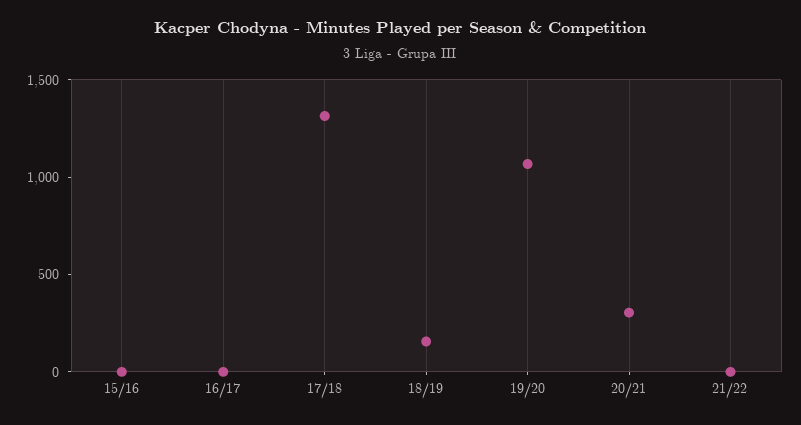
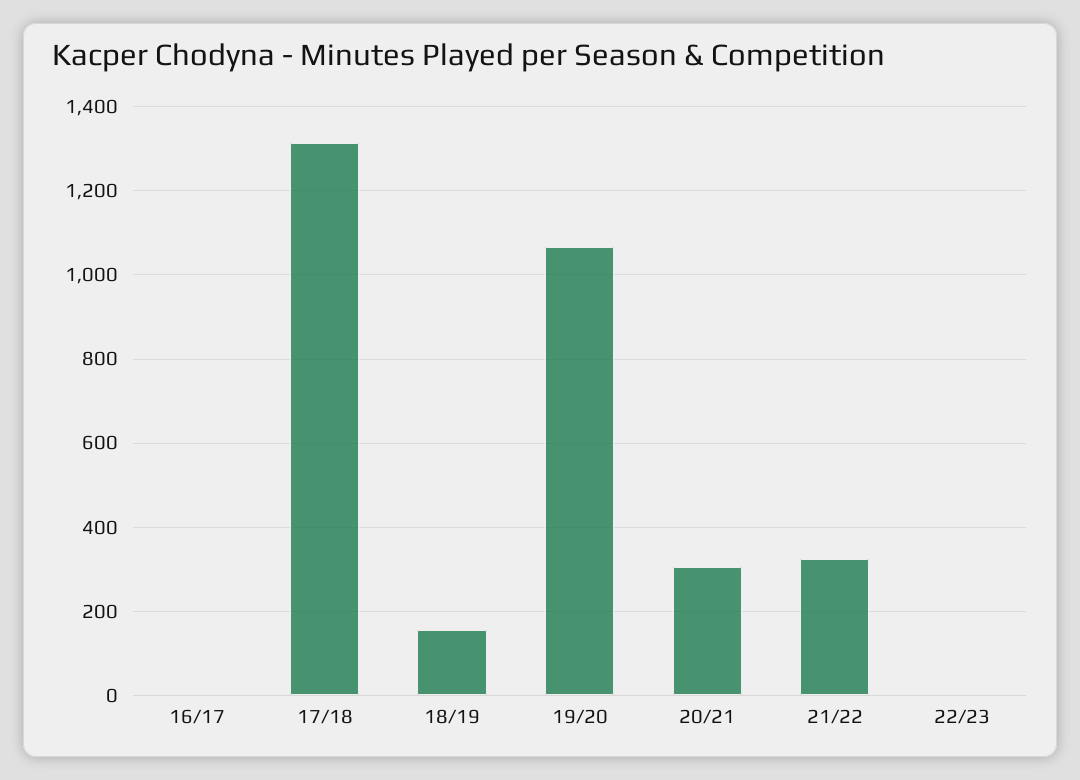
15/16: 0 -> none
21/22: 0 -> 320
22/23: none -> 0

